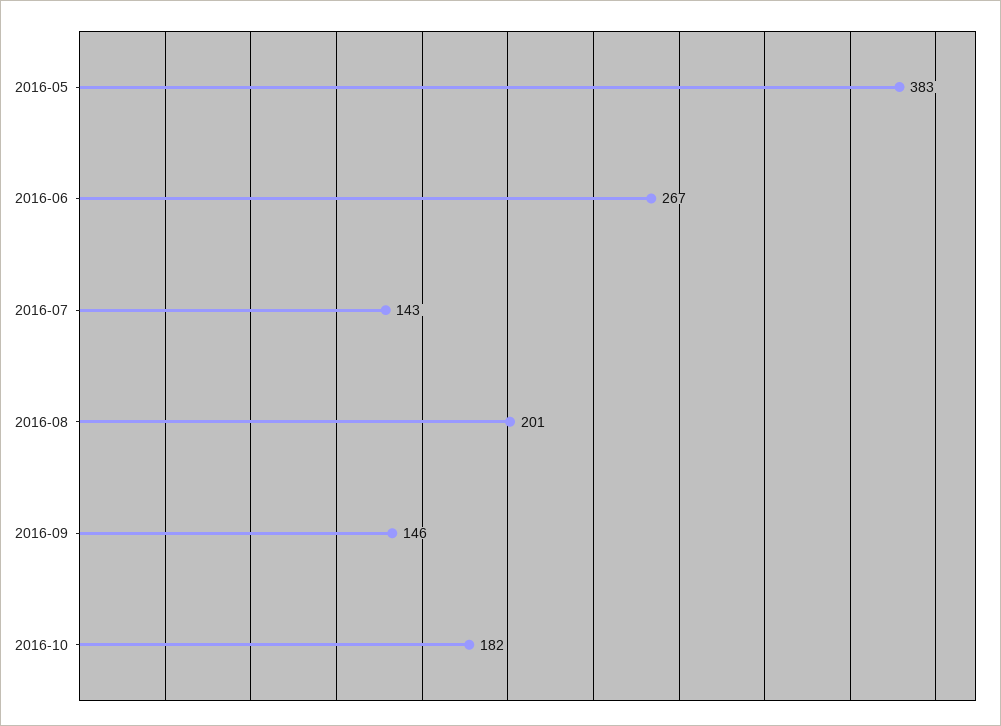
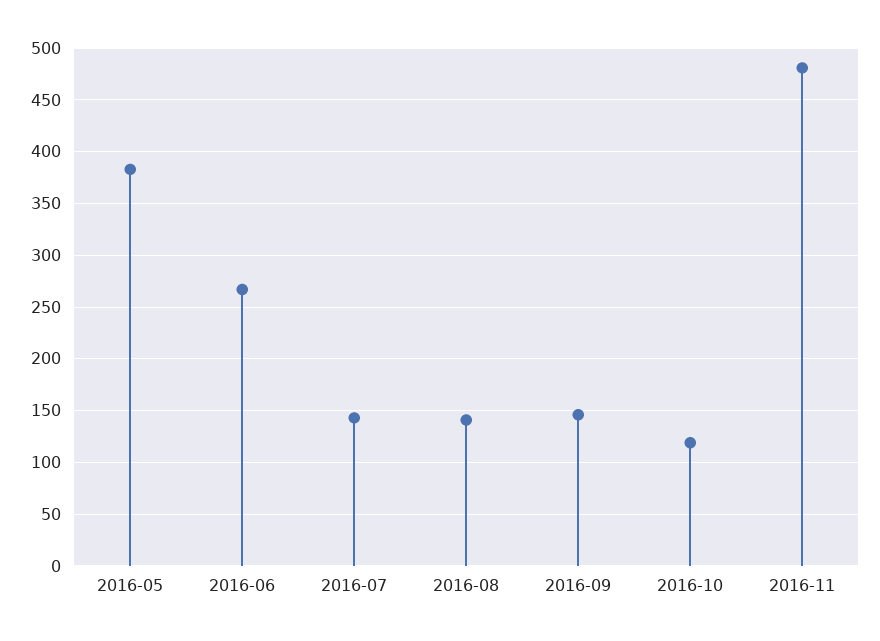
2016-08: 201 -> 140
2016-10: 182 -> 120
2016-11: none -> 480

